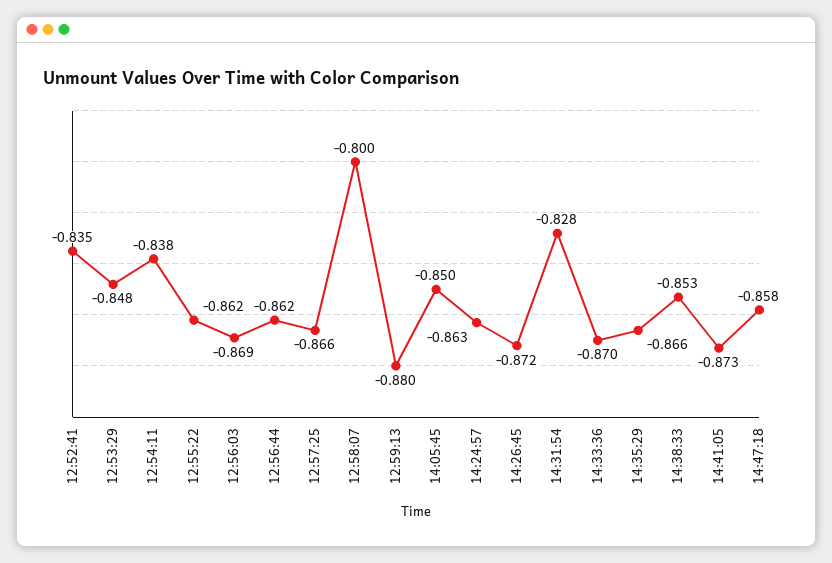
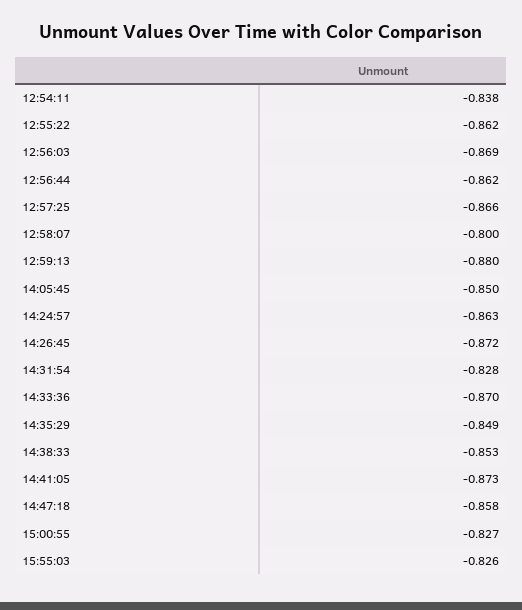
12:52:41: -0.835 -> none
12:53:29: -0.848 -> none
14:35:29: -0.866 -> -0.849
15:00:55: none -> -0.827
15:55:03: none -> -0.826

